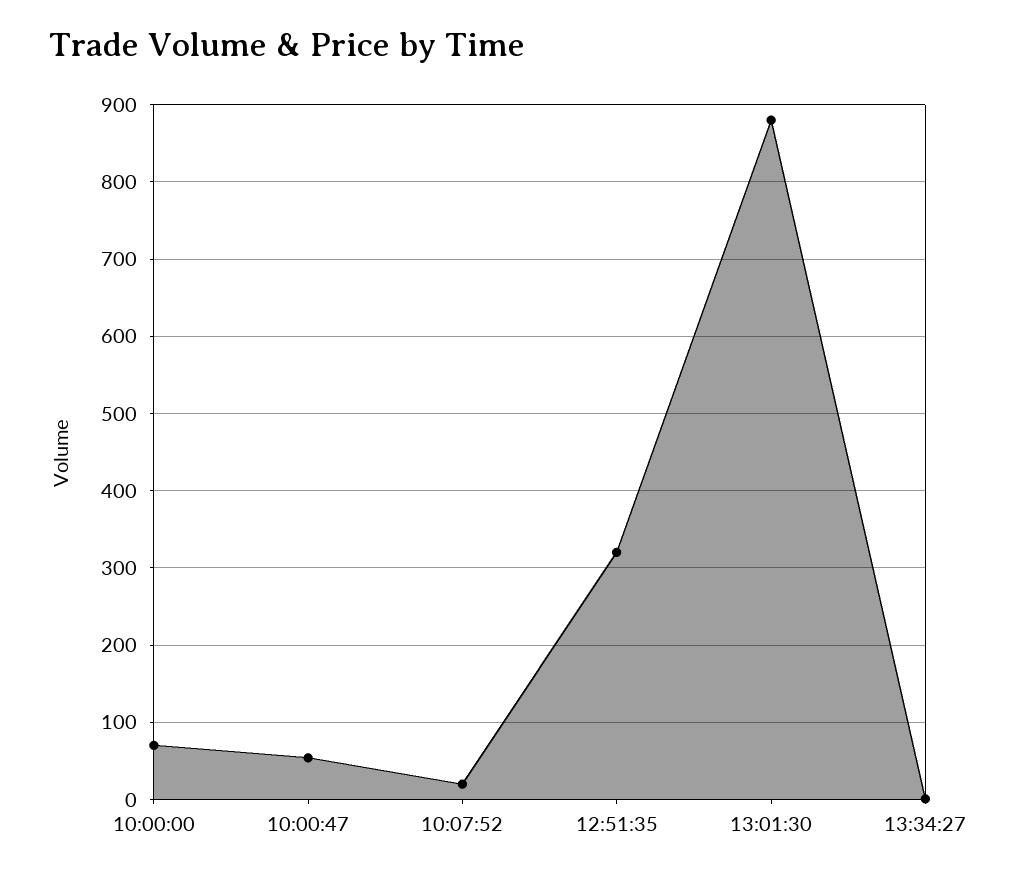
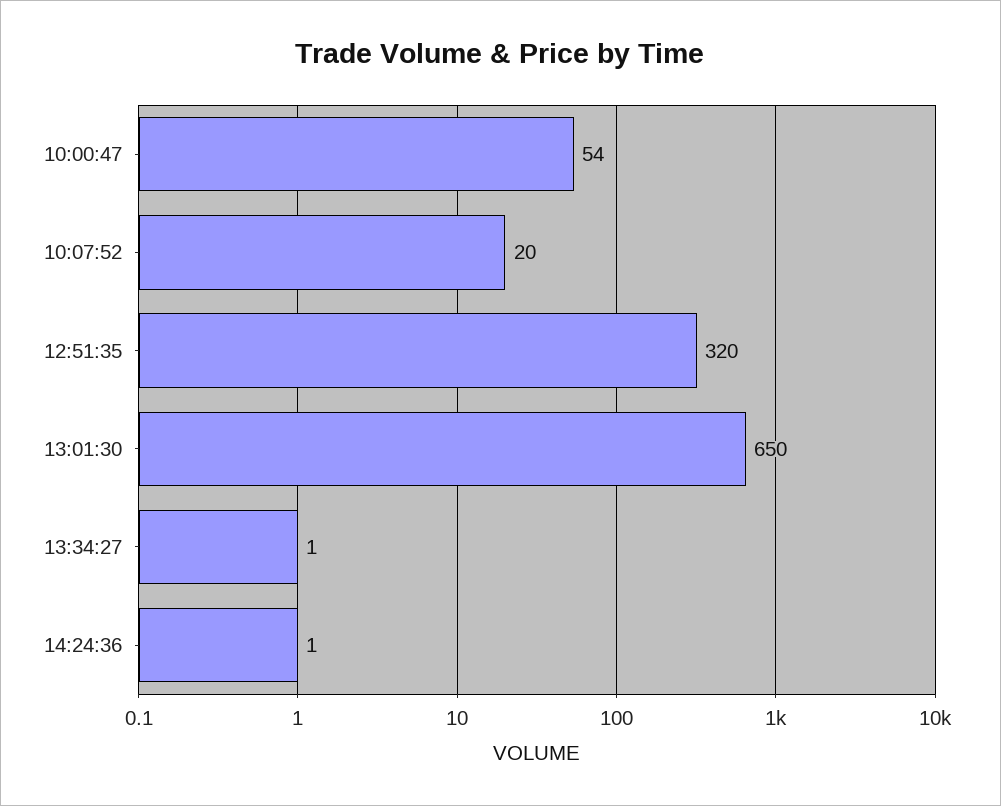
10:00:00: 70 -> none
13:01:30: 880 -> 650
14:24:36: none -> 1

